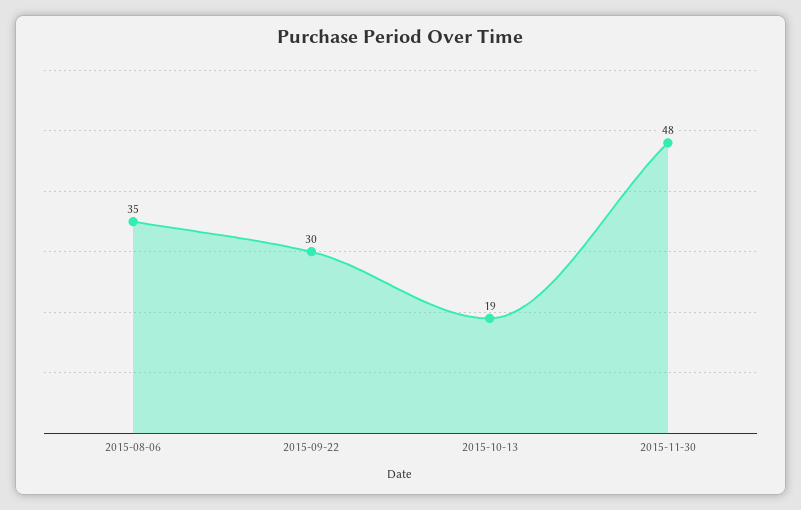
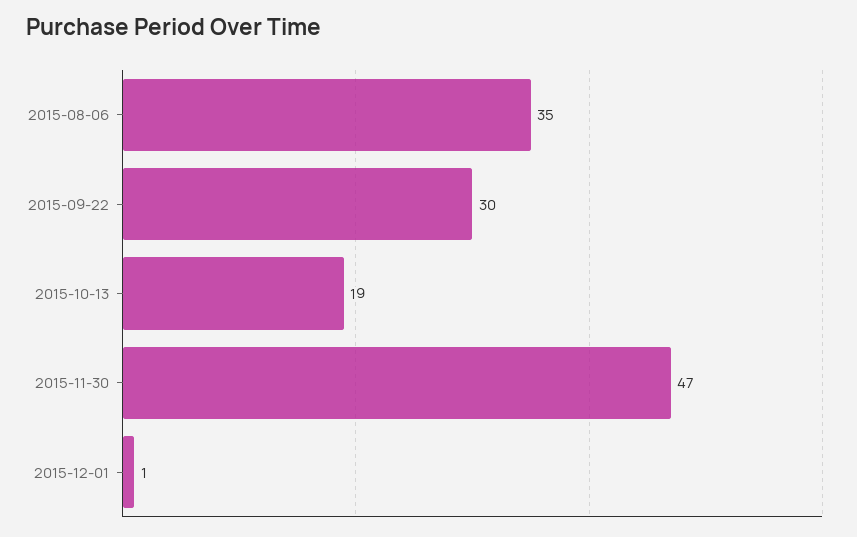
2015-11-30: 48 -> 47
2015-12-01: none -> 1

